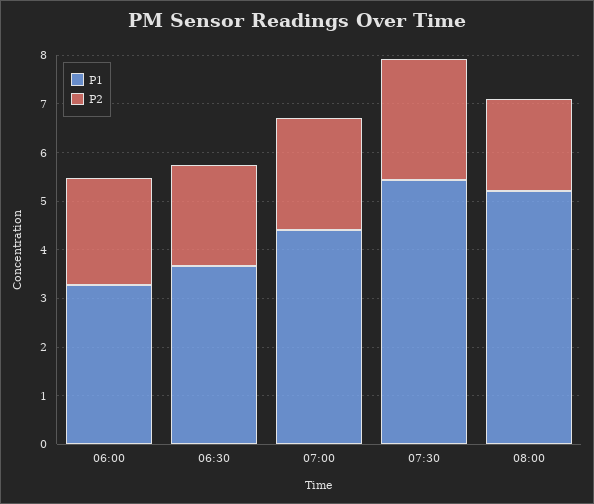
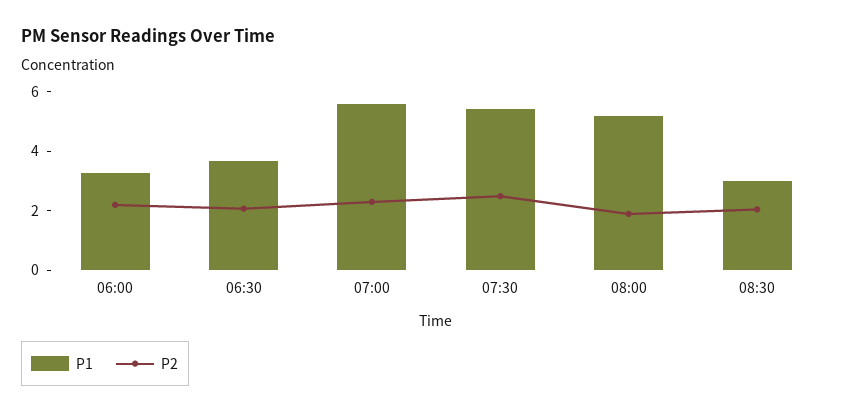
P1, 07:00: 4.4 -> 5.5
P1, 08:30: none -> 3
P2, 08:30: none -> 2

